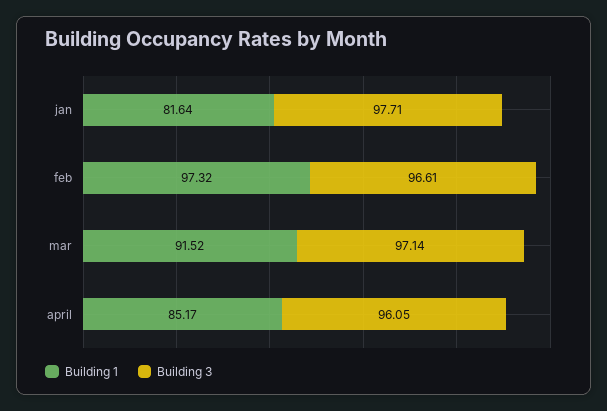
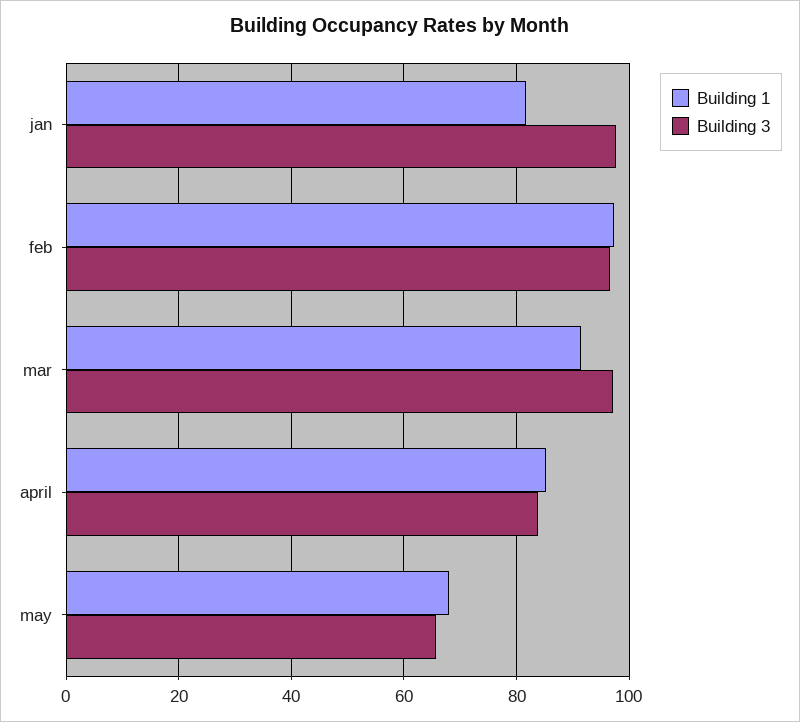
Building 3, april: 96.05 -> 84
Building 1, may: none -> 68
Building 3, may: none -> 66

